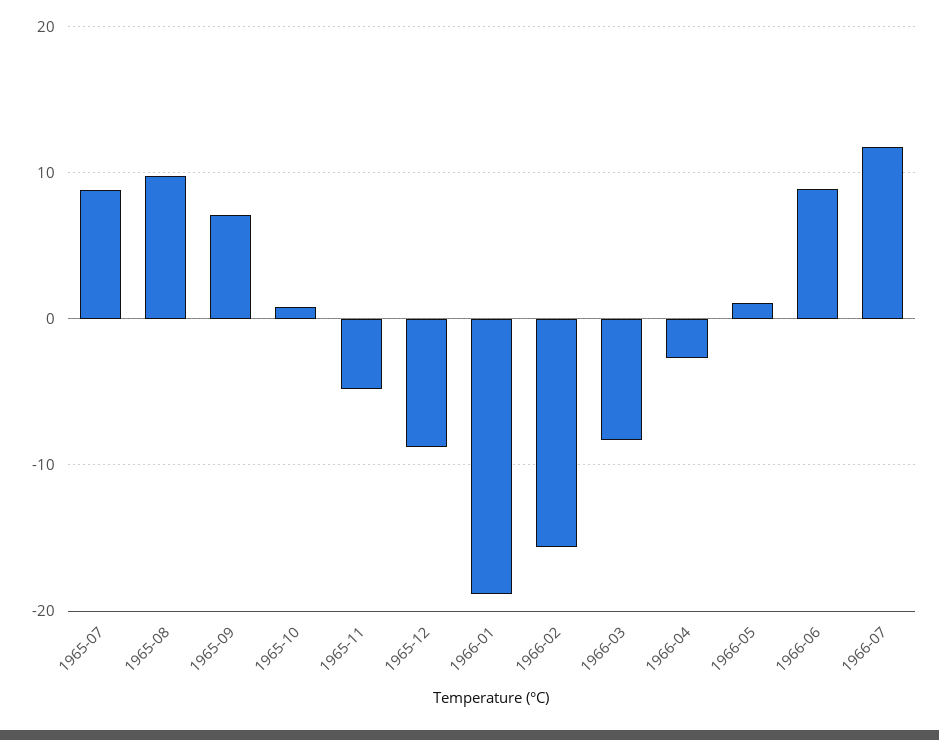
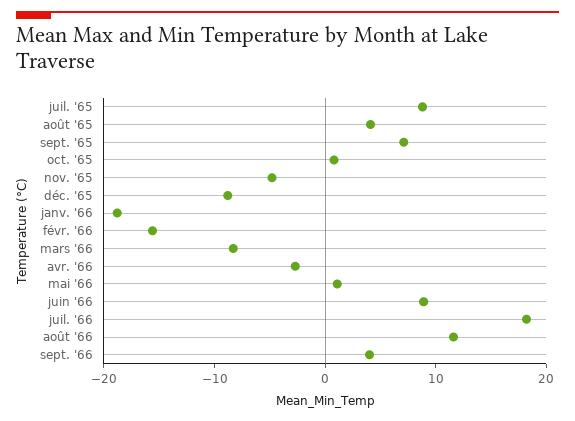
1965-08: 10 -> 4
1966-07: 12 -> 18
août '66: none -> 12
sept. '66: none -> 4

